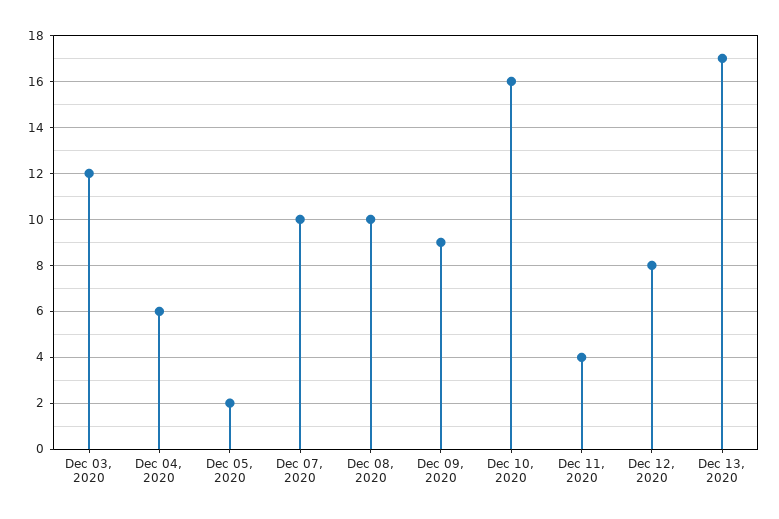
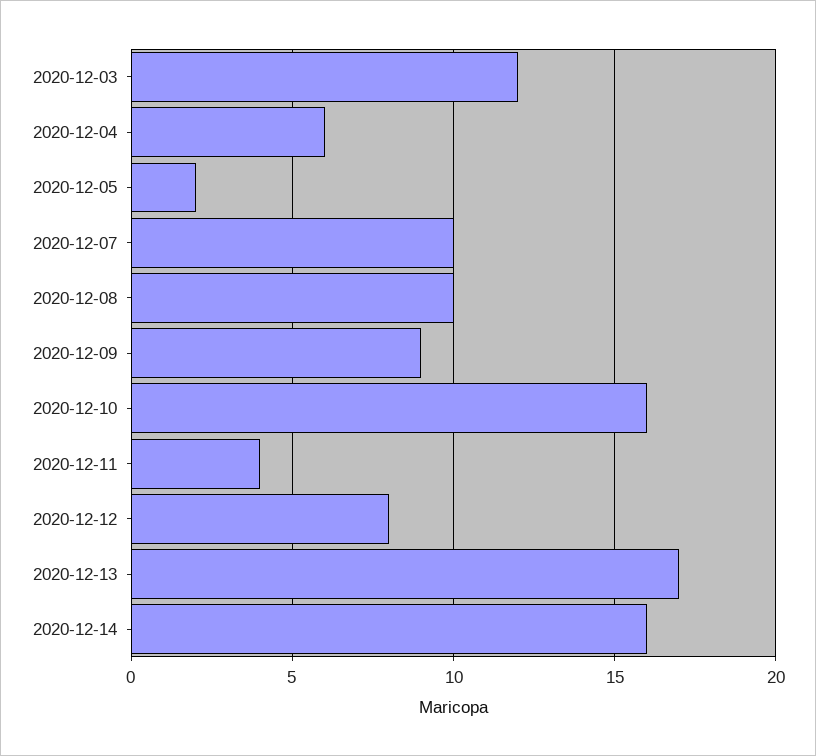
2020-12-14: none -> 16

